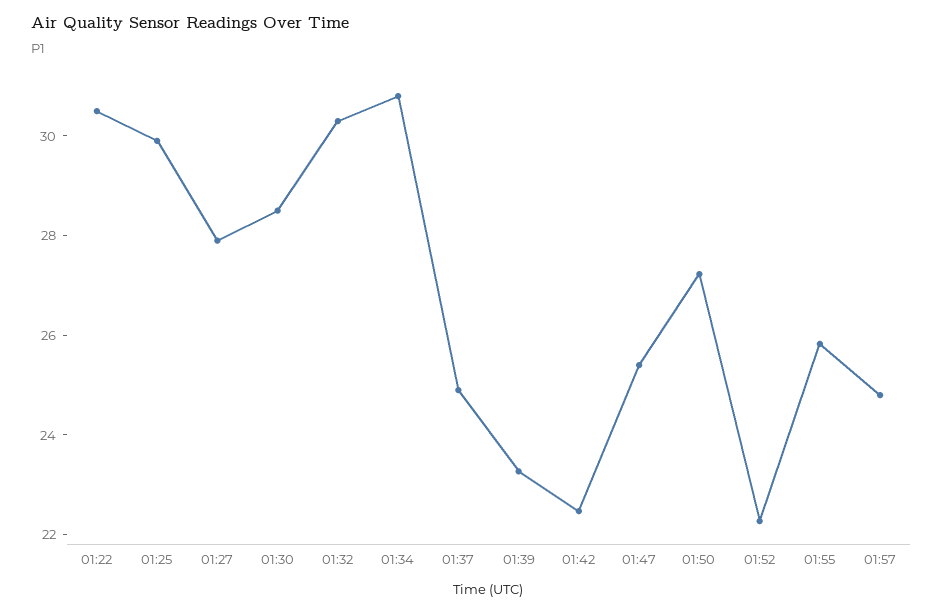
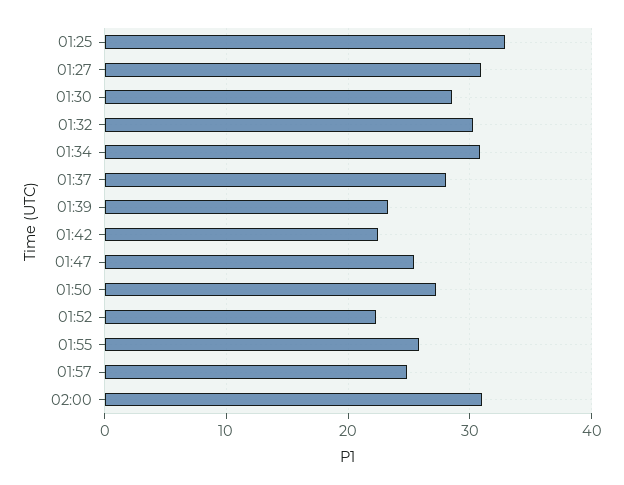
01:22: 30.5 -> none
01:25: 30 -> 33
01:27: 28 -> 31
01:37: 25 -> 28
02:00: none -> 31

